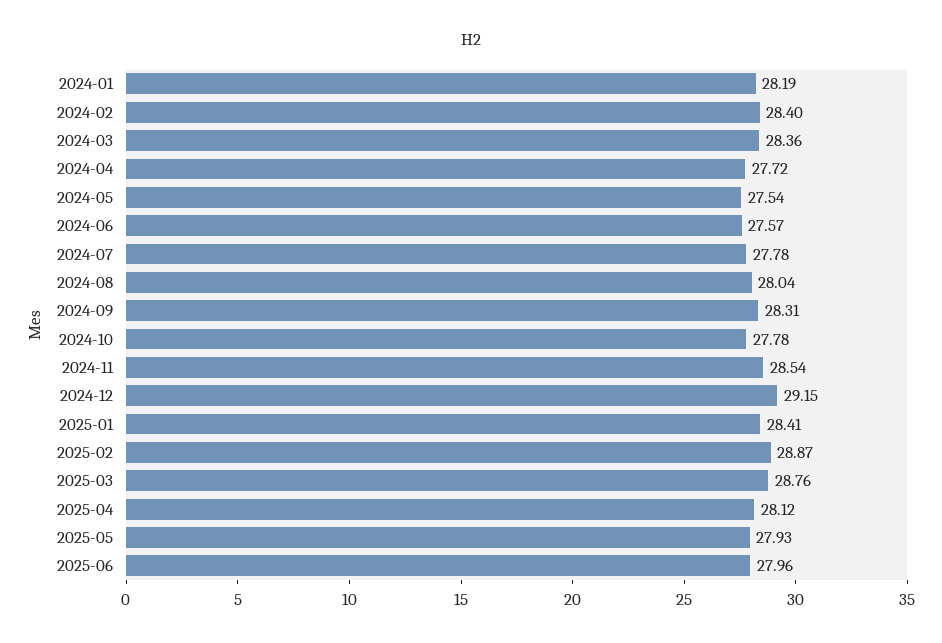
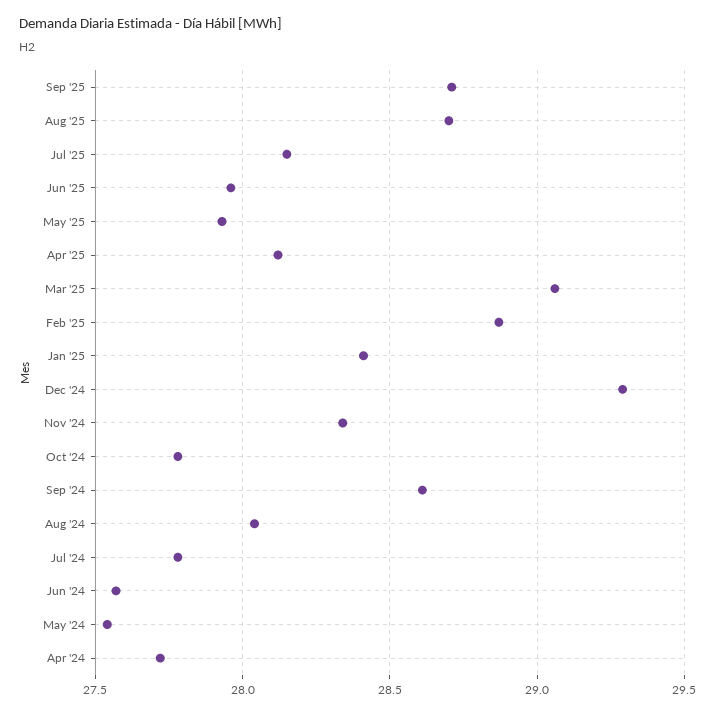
2024-01: 28.19 -> none
2024-02: 28.4 -> none
2024-03: 28.36 -> none
2024-09: 28.31 -> 28.6
2024-11: 28.54 -> 28.35
2024-12: 29.15 -> 29.3
2025-03: 28.76 -> 29.05
Sep '25: none -> 28.7
Aug '25: none -> 28.7
Jul '25: none -> 28.15

